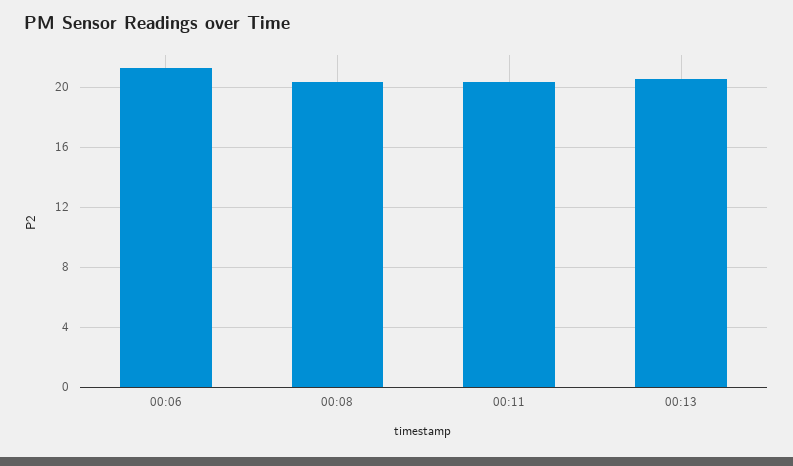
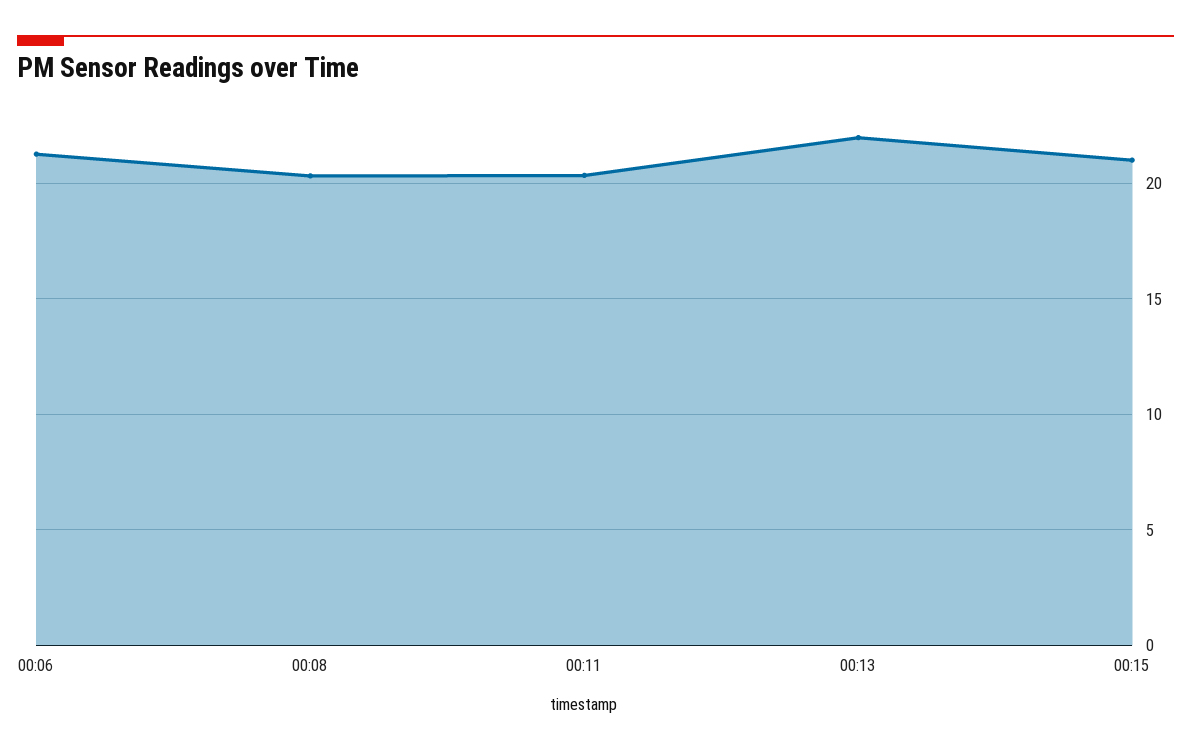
00:13: 20.5 -> 22
00:15: none -> 21

